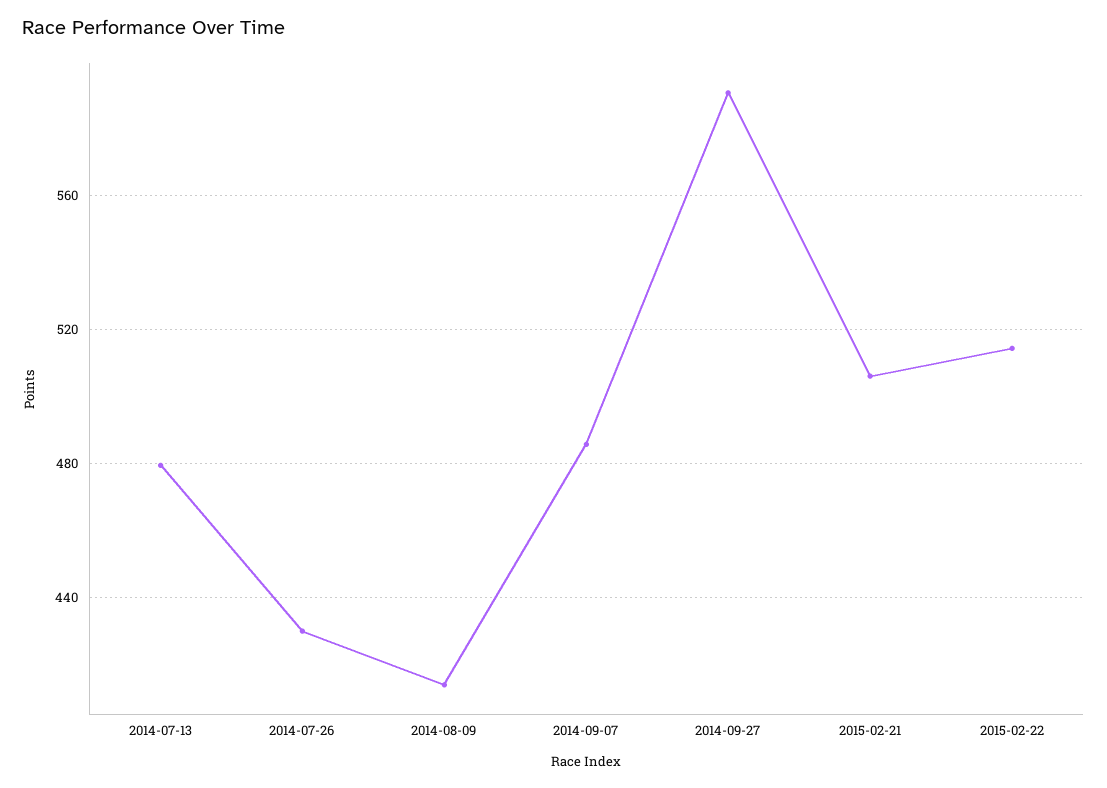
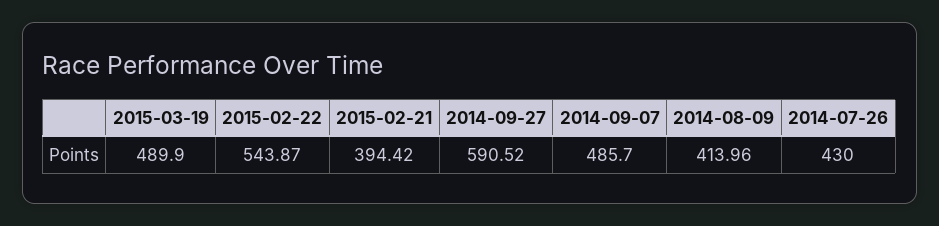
2014-07-13: 480 -> none
2015-02-21: 505 -> 394.42
2015-02-22: 515 -> 543.87
2015-03-19: none -> 489.9

